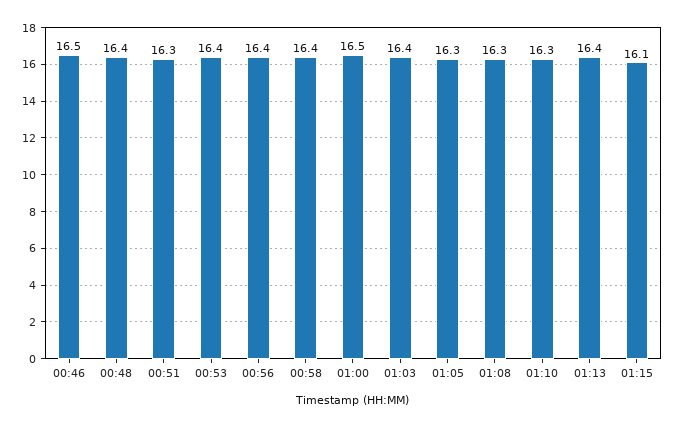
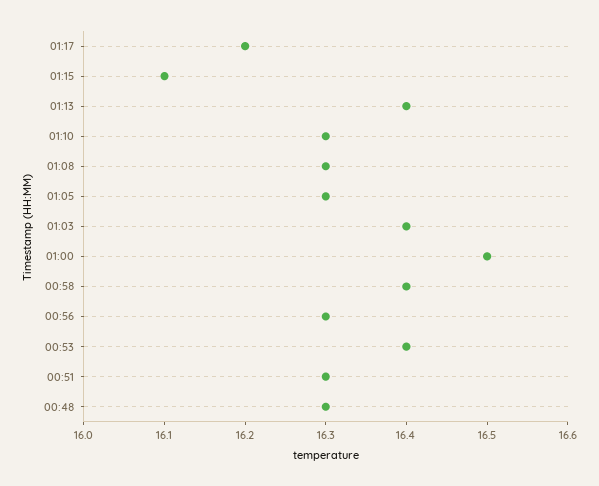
00:46: 16.5 -> none
00:48: 16.4 -> 16.3
00:56: 16.4 -> 16.3
01:17: none -> 16.2

